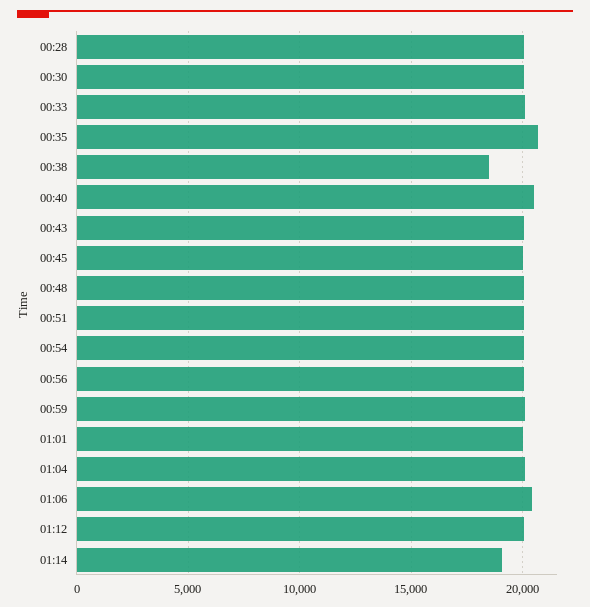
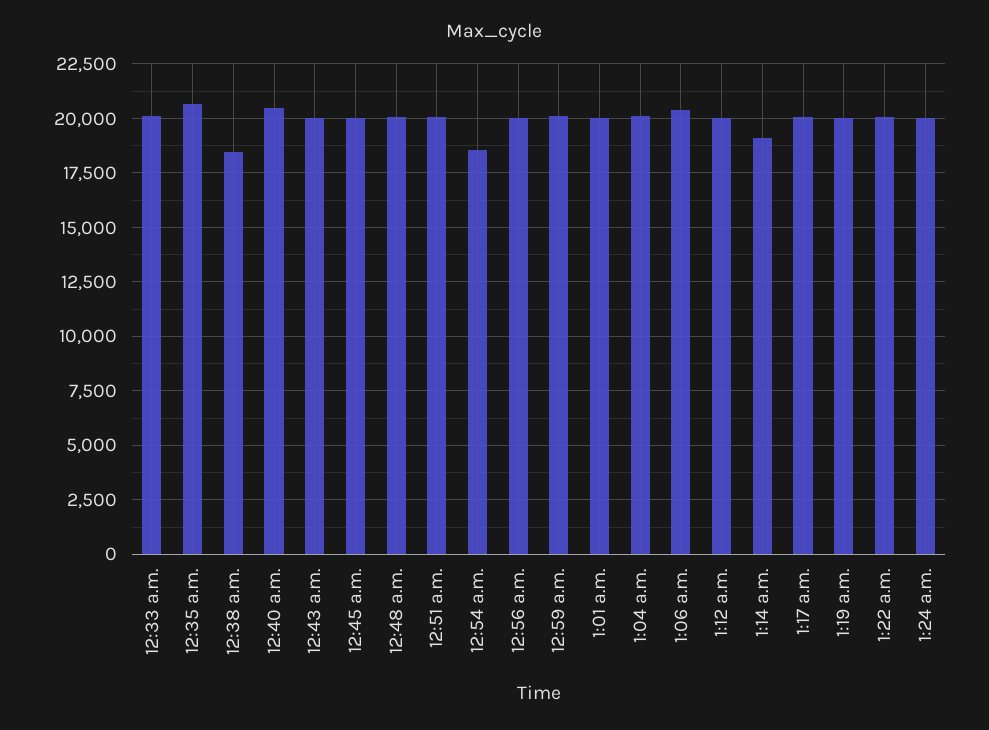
00:28: 20000 -> none
00:30: 20000 -> none
00:54: 20000 -> 18500
1:17 a.m.: none -> 20000
1:19 a.m.: none -> 20000
1:22 a.m.: none -> 20000
1:24 a.m.: none -> 20000

